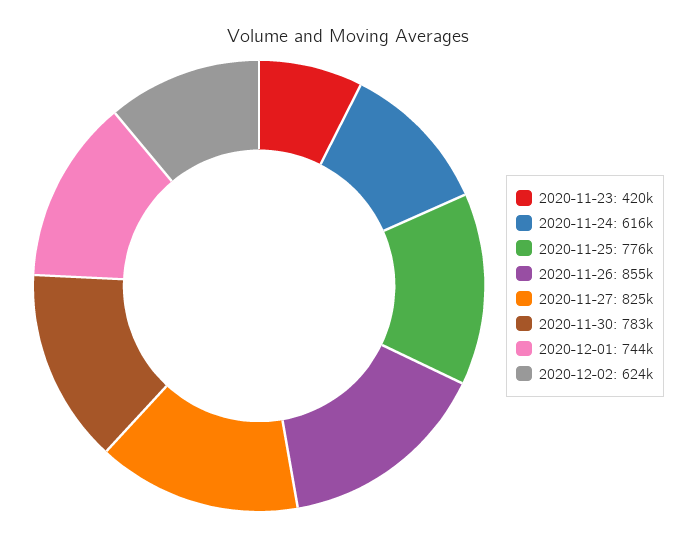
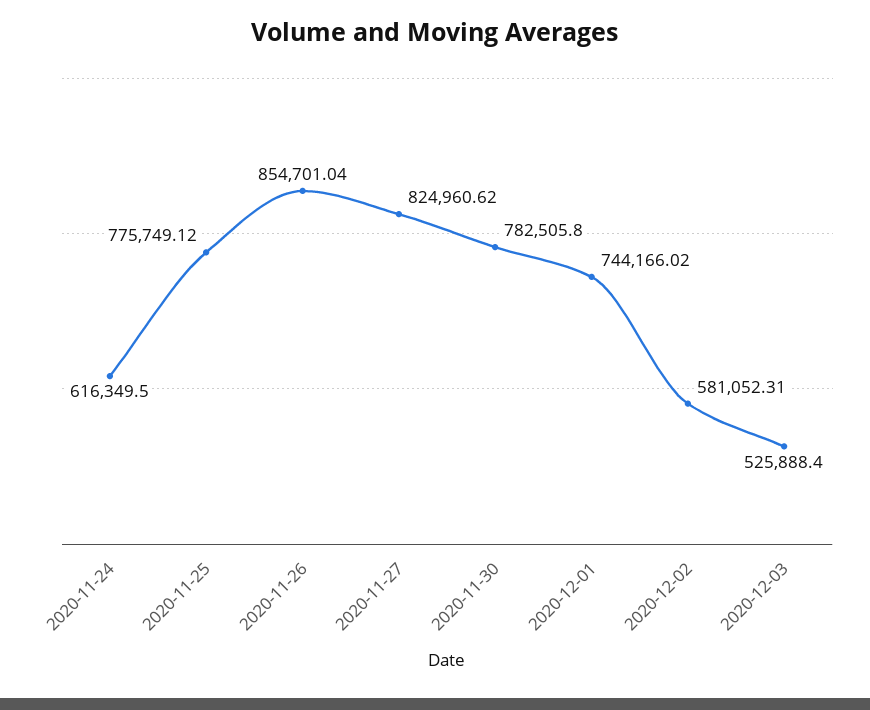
2020-11-23: 420000 -> none
2020-12-02: 624000 -> 581052.31
2020-12-03: none -> 525888.4

